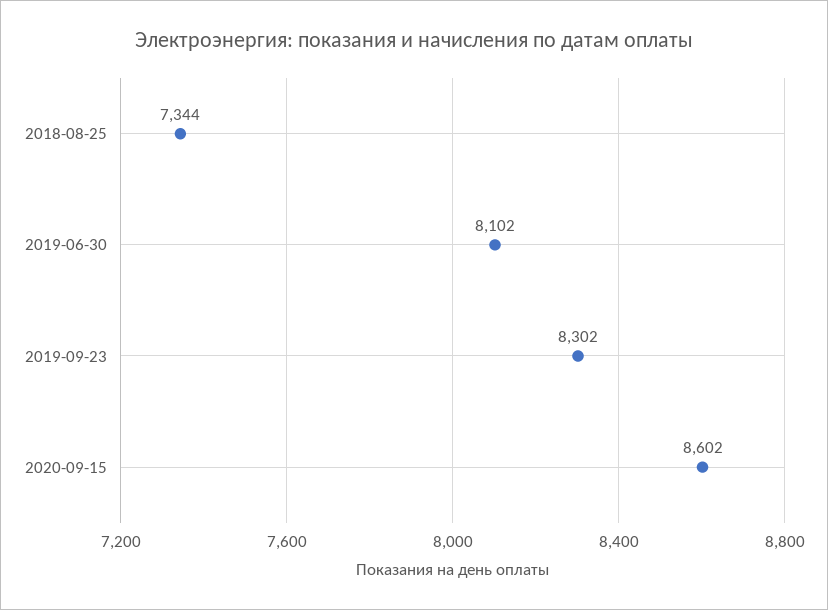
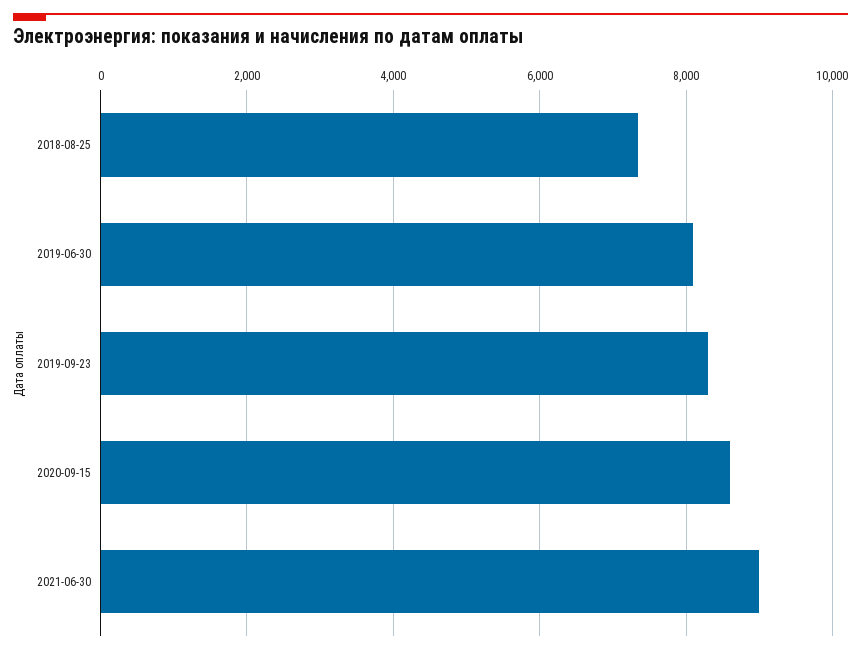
2021-06-30: none -> 9000

